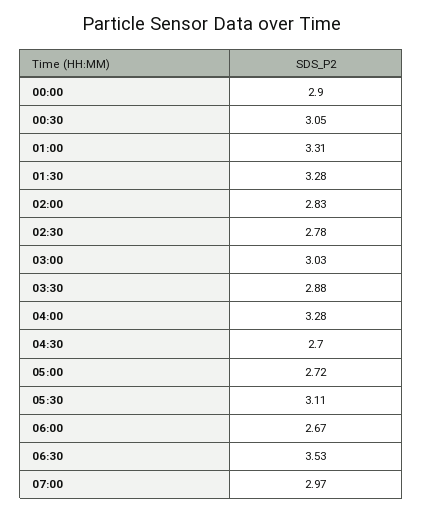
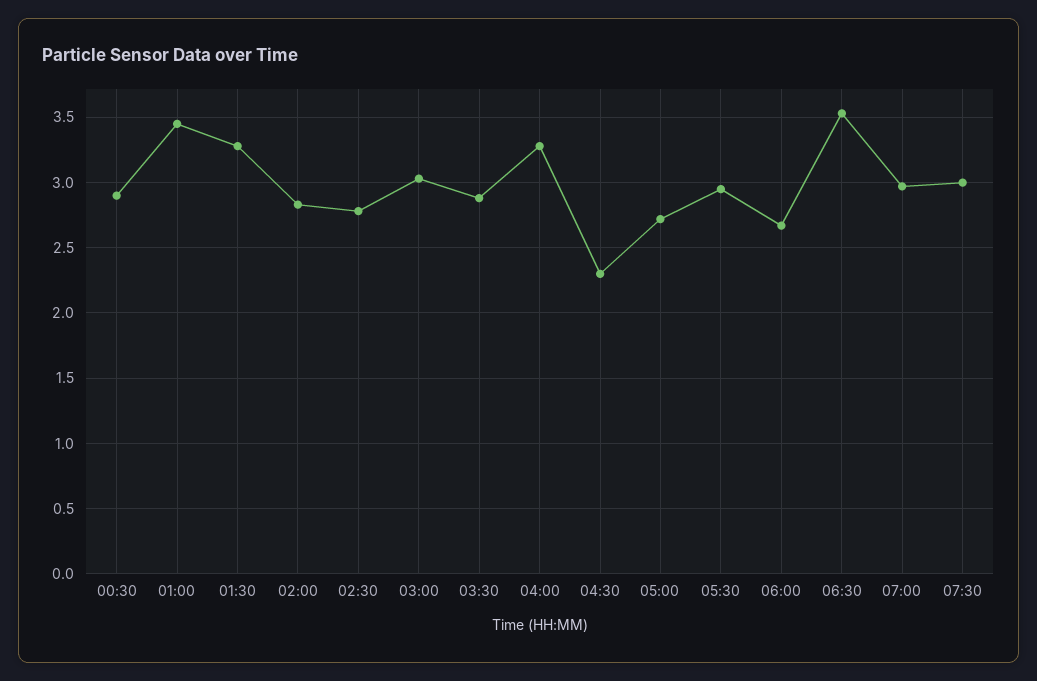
00:00: 2.9 -> none
00:30: 3.05 -> 2.9
01:00: 3.31 -> 3.45
04:30: 2.7 -> 2.3
05:30: 3.11 -> 2.95
07:30: none -> 3

